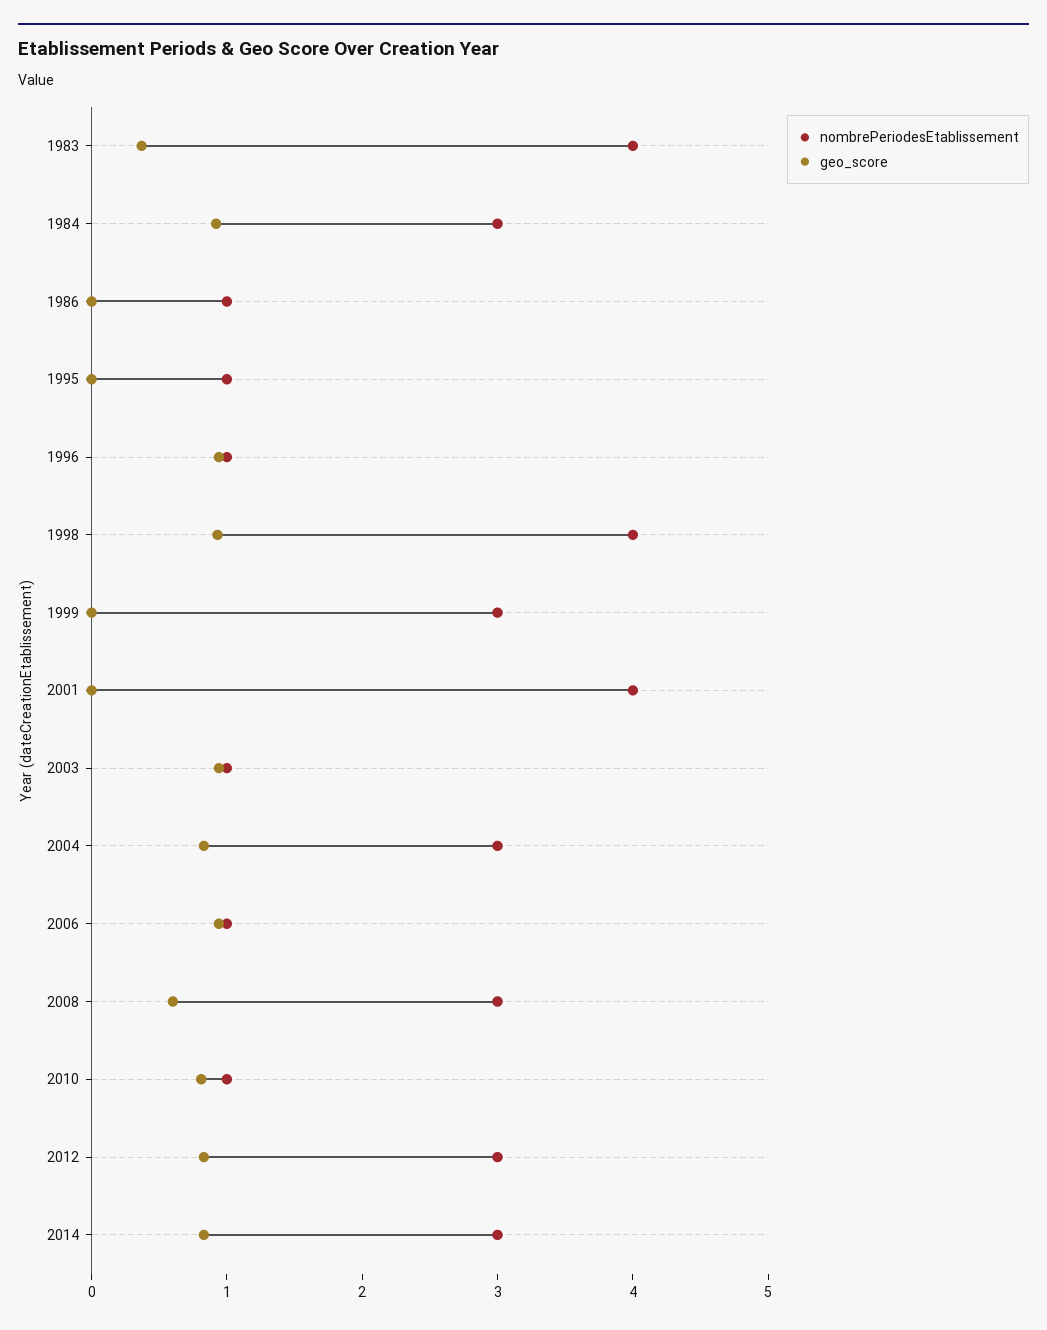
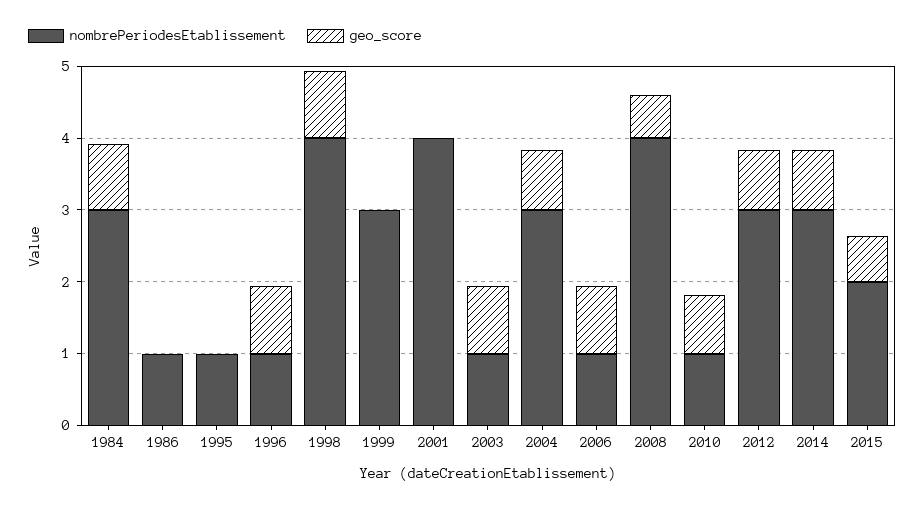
nombrePeriodesEtablissement, 1983: 4 -> none
geo_score, 1983: 0.4 -> none
nombrePeriodesEtablissement, 2008: 3 -> 4
nombrePeriodesEtablissement, 2015: none -> 2
geo_score, 2015: none -> 0.6

